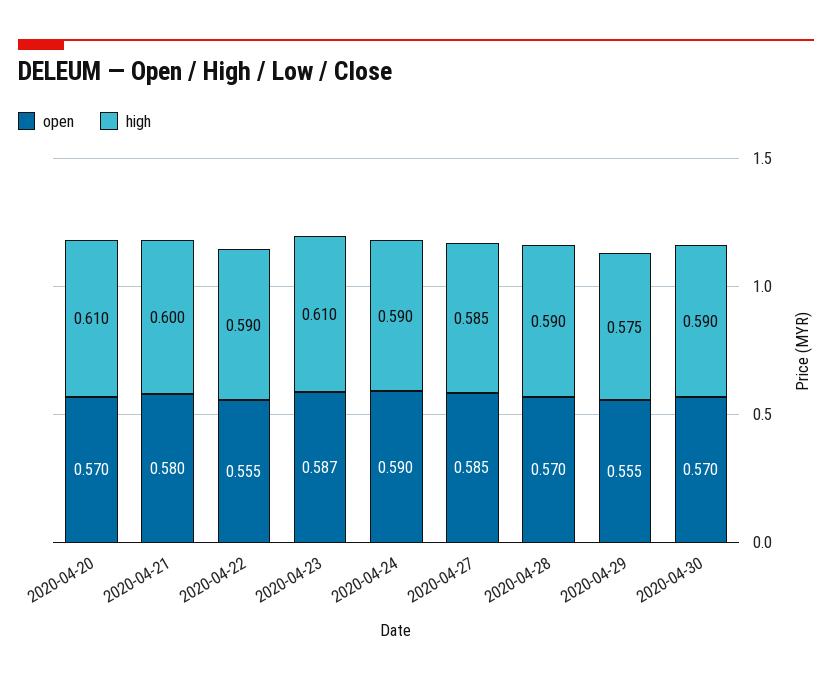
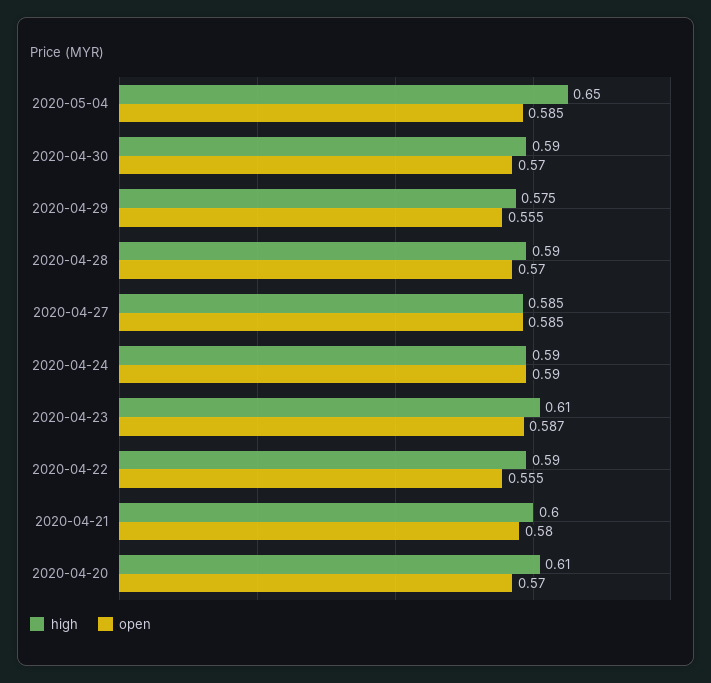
high, 2020-05-04: none -> 0.65
open, 2020-05-04: none -> 0.585

